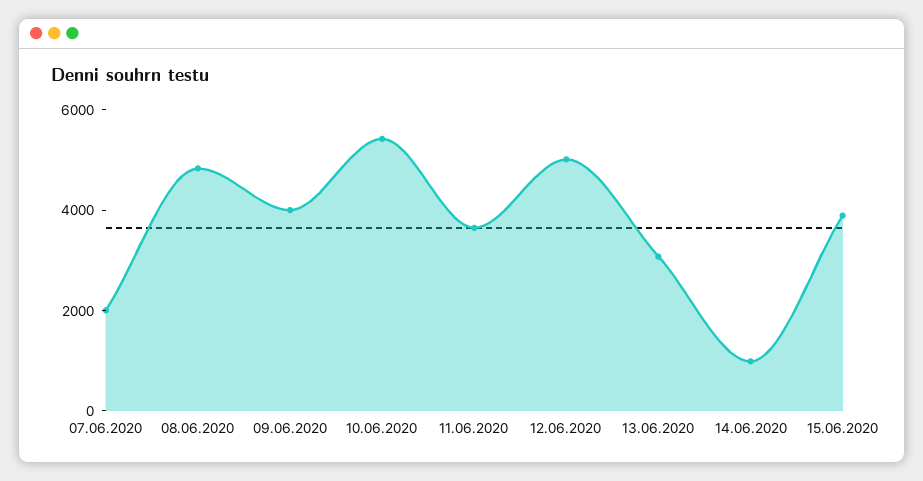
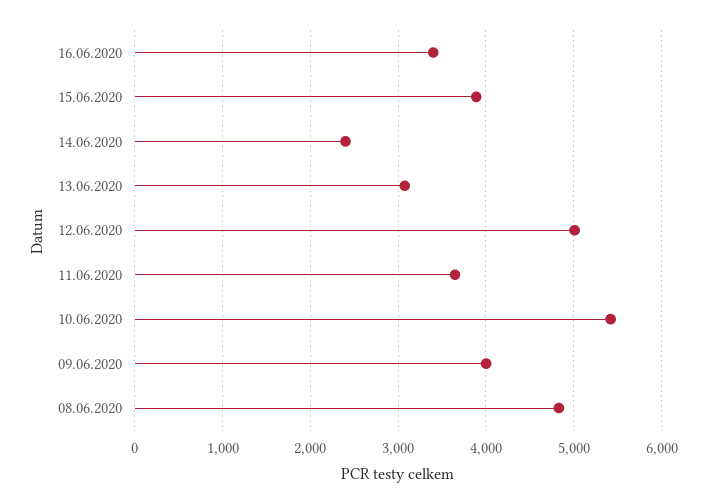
07.06.2020: 2000 -> none
14.06.2020: 1000 -> 2400
16.06.2020: none -> 3400

